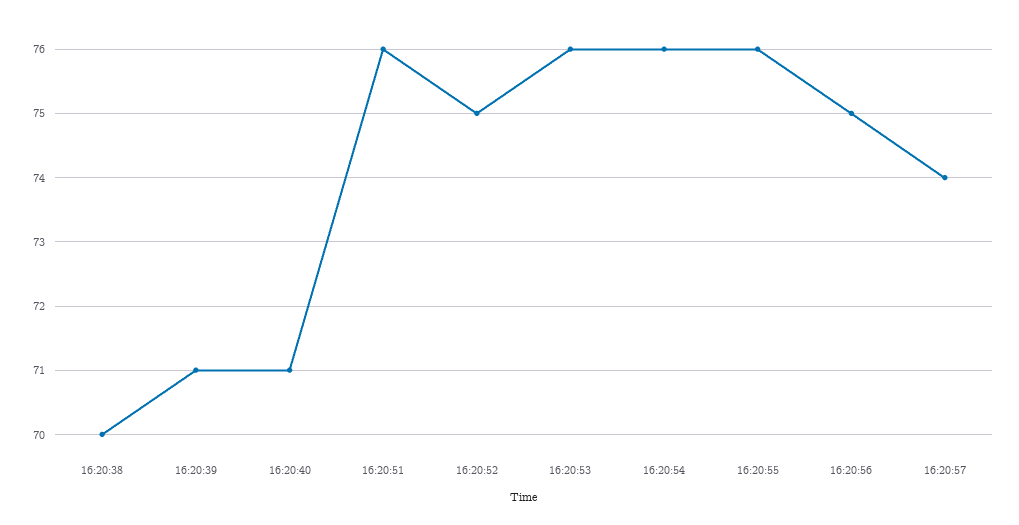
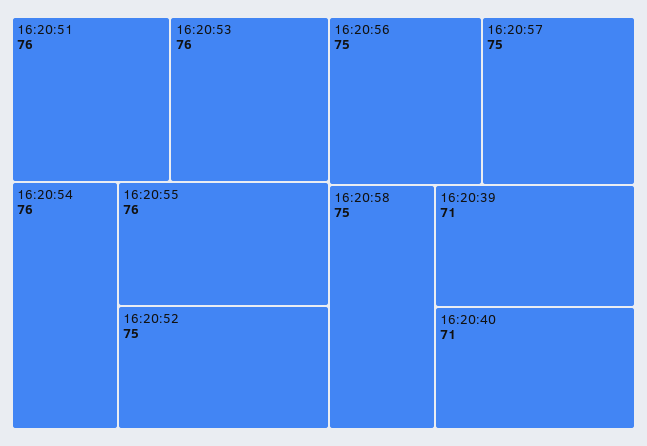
16:20:38: 70 -> none
16:20:57: 74 -> 75
16:20:58: none -> 75

